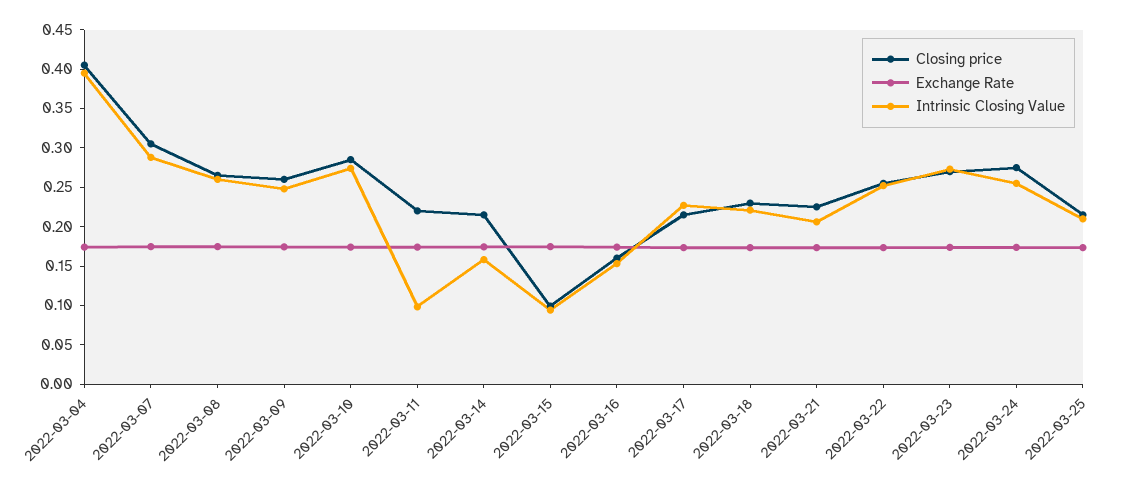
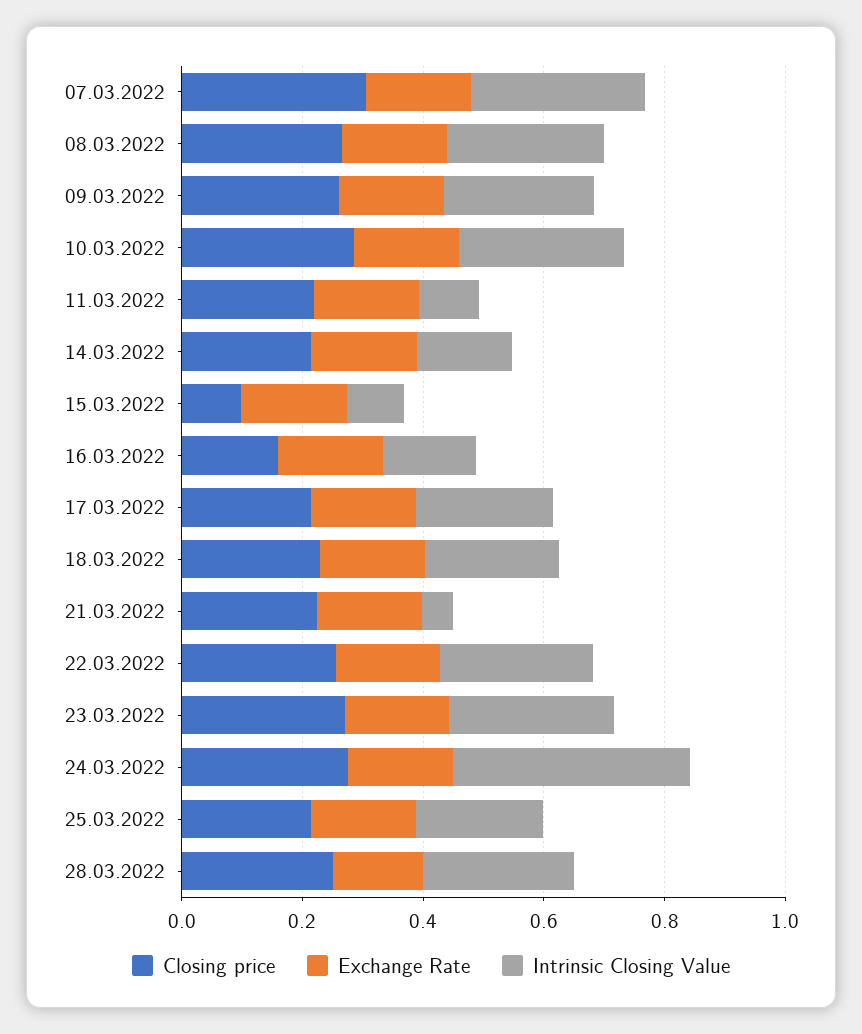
Closing price, 2022-03-04: 0.4 -> none
Exchange Rate, 2022-03-04: 0.175 -> none
Intrinsic Closing Value, 2022-03-04: 0.4 -> none
Intrinsic Closing Value, 2022-03-21: 0.2 -> 0.05
Intrinsic Closing Value, 2022-03-24: 0.25 -> 0.4
Closing price, 28.03.2022: none -> 0.25
Exchange Rate, 28.03.2022: none -> 0.15
Intrinsic Closing Value, 28.03.2022: none -> 0.25

